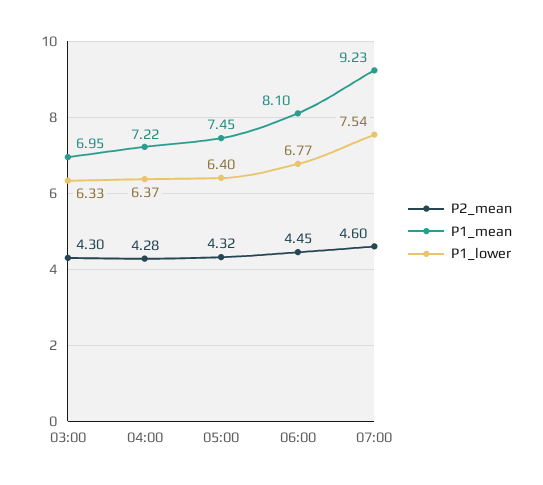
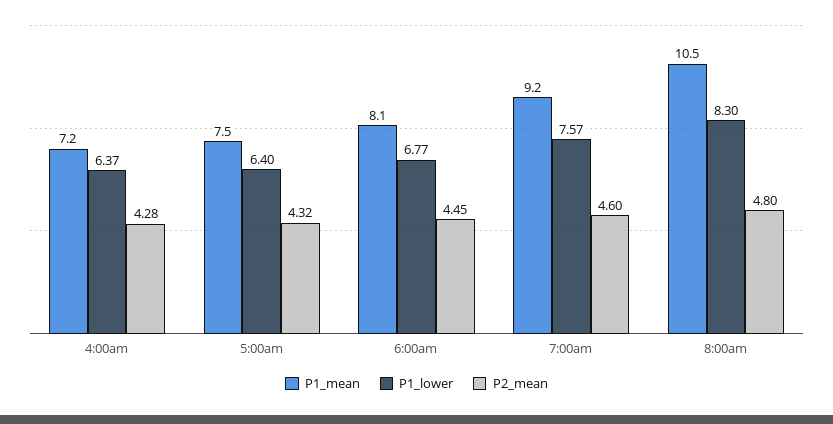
P2_mean, 03:00: 4.3 -> none
P1_mean, 03:00: 6.95 -> none
P1_lower, 03:00: 6.33 -> none
P1_lower, 07:00: 7.54 -> 7.57
P1_mean, 8:00am: none -> 10.5
P1_lower, 8:00am: none -> 8.3
P2_mean, 8:00am: none -> 4.8

